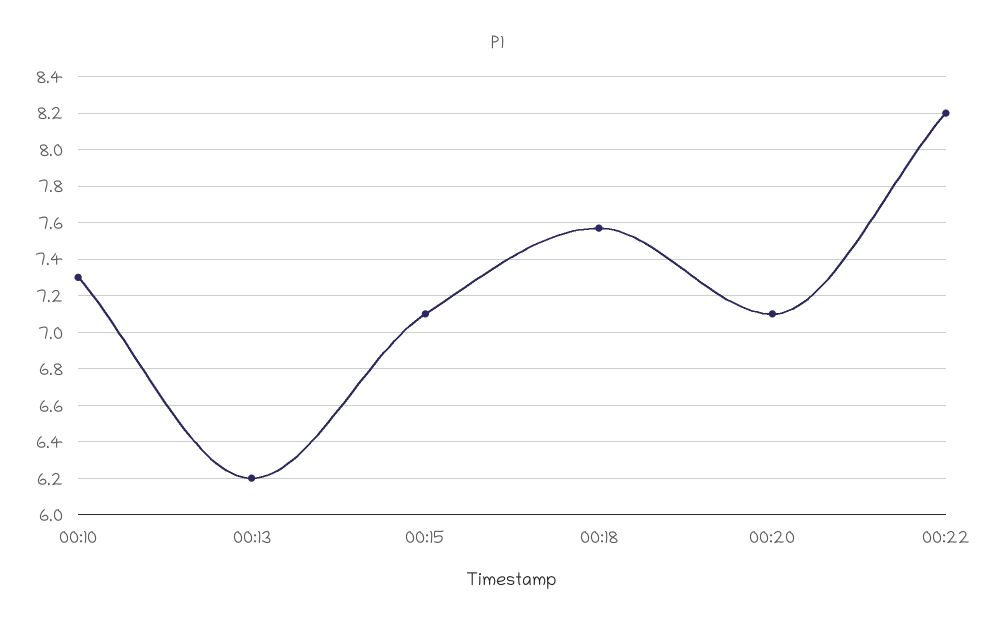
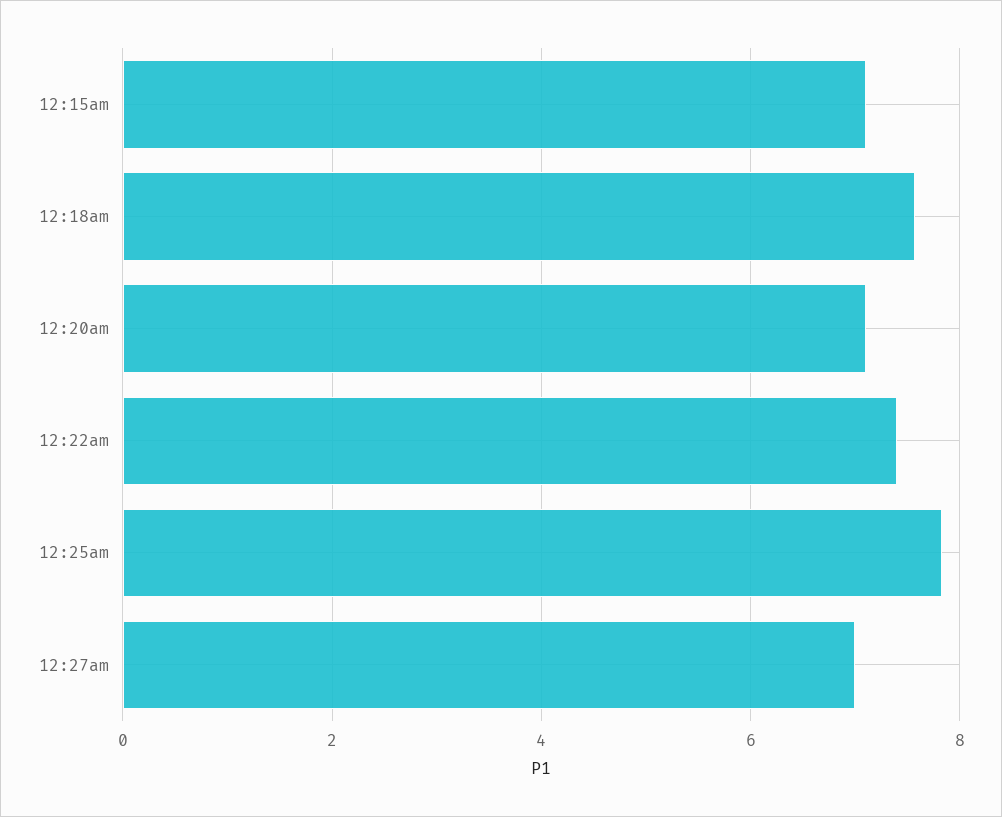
00:10: 7.3 -> none
00:13: 6.2 -> none
00:22: 8.2 -> 7.4
12:25am: none -> 7.8
12:27am: none -> 7

